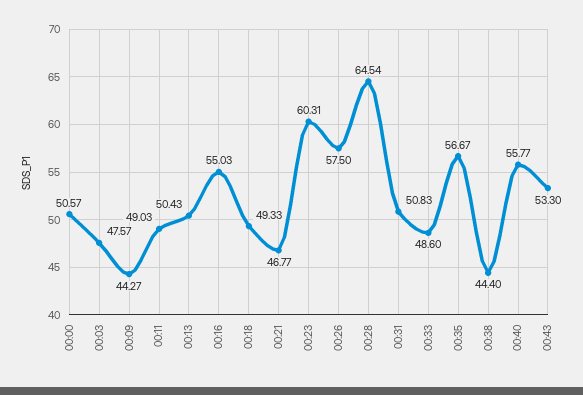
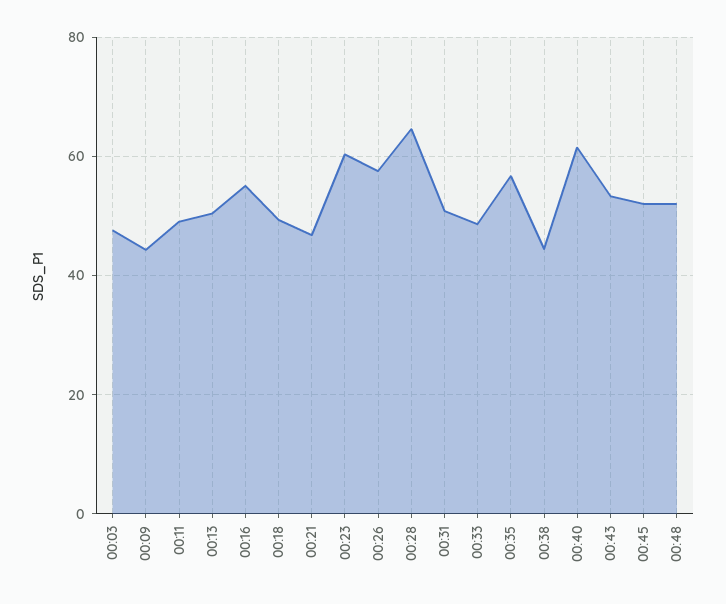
00:00: 50.57 -> none
00:40: 55.77 -> 62
00:45: none -> 52
00:48: none -> 52

